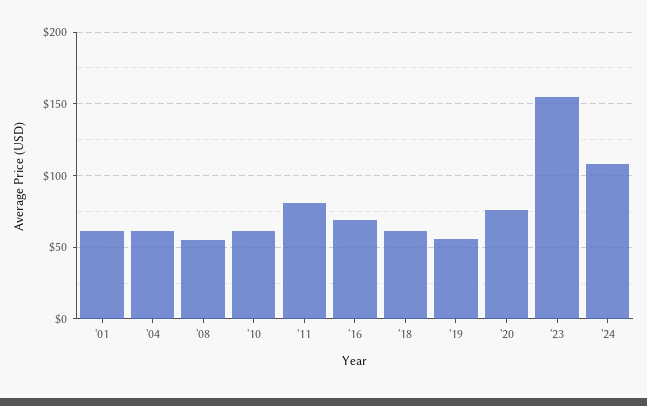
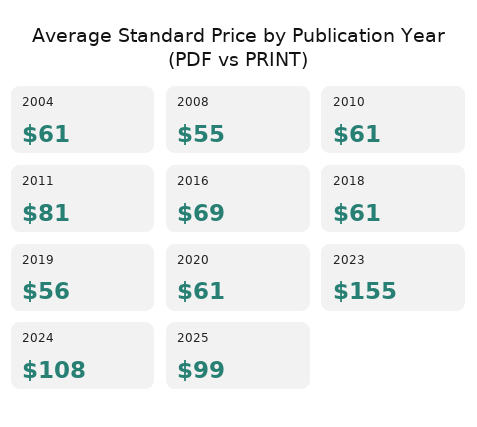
'01: 60 -> none
'20: 75 -> 61
2025: none -> 99

